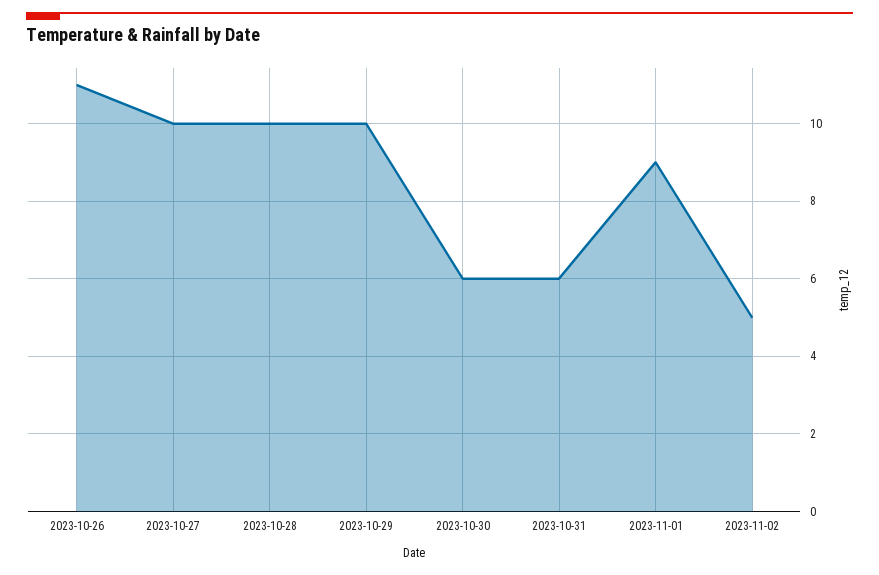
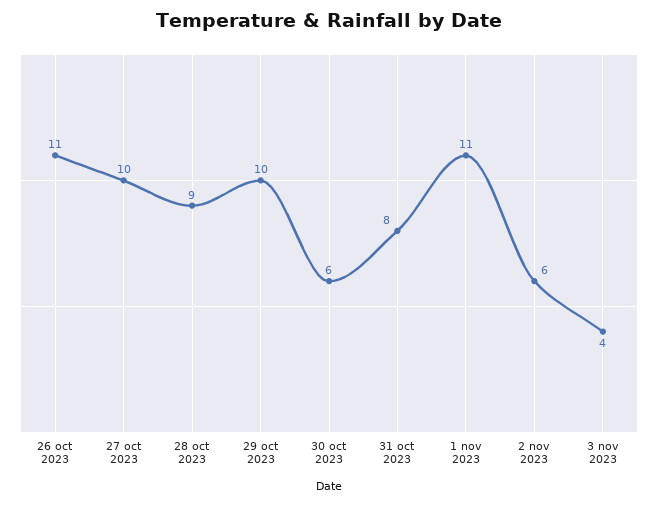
2023-10-28: 10 -> 9
2023-10-31: 6 -> 8
2023-11-01: 9 -> 11
2023-11-02: 5 -> 6
3 nov 2023: none -> 4

